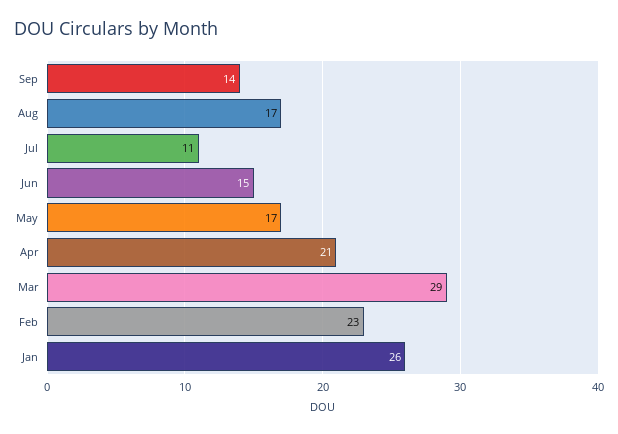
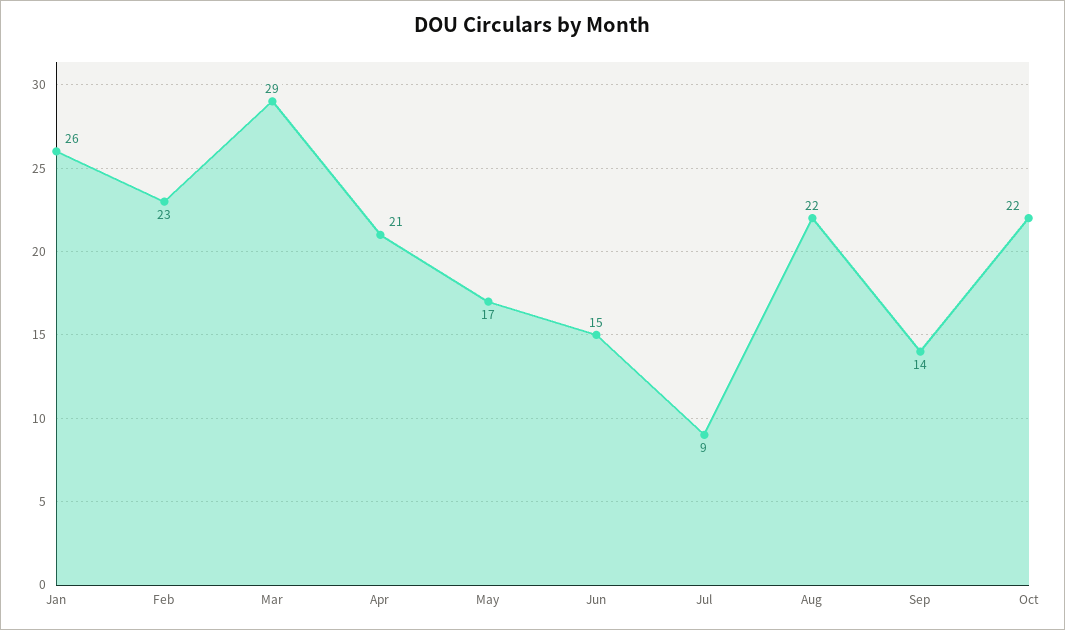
Aug: 17 -> 22
Jul: 11 -> 9
Oct: none -> 22

